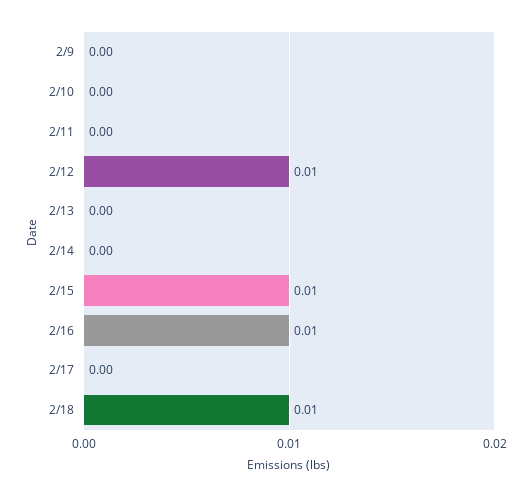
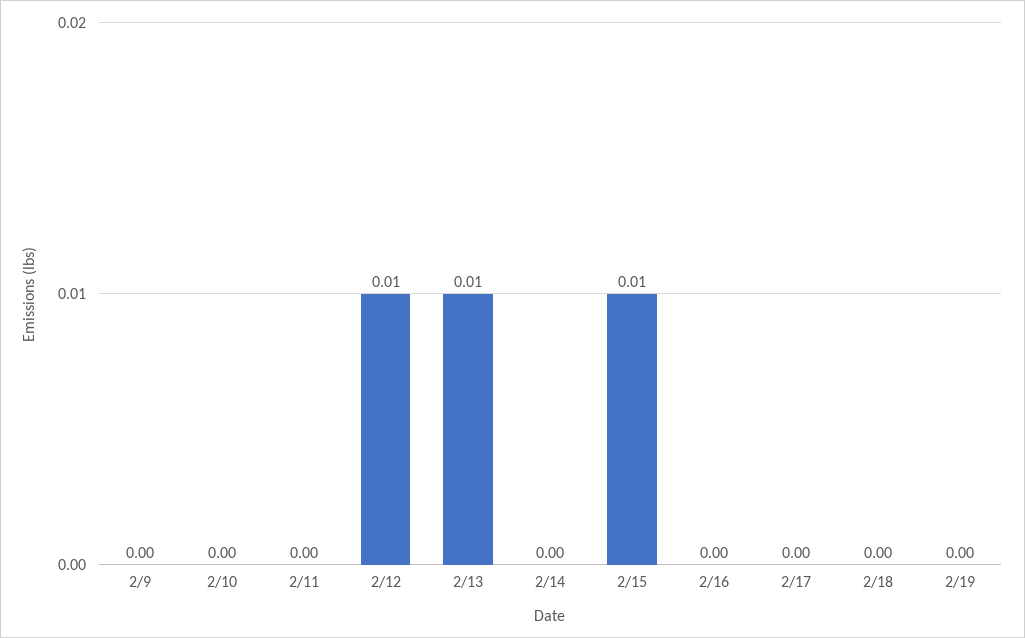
2/13: 0 -> 0.01
2/16: 0.01 -> 0
2/18: 0.01 -> 0
2/19: none -> 0

